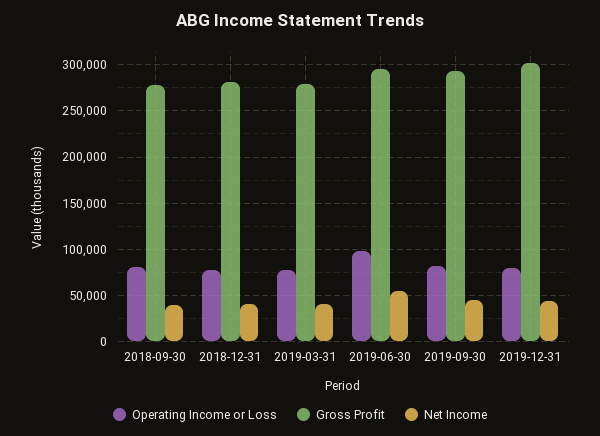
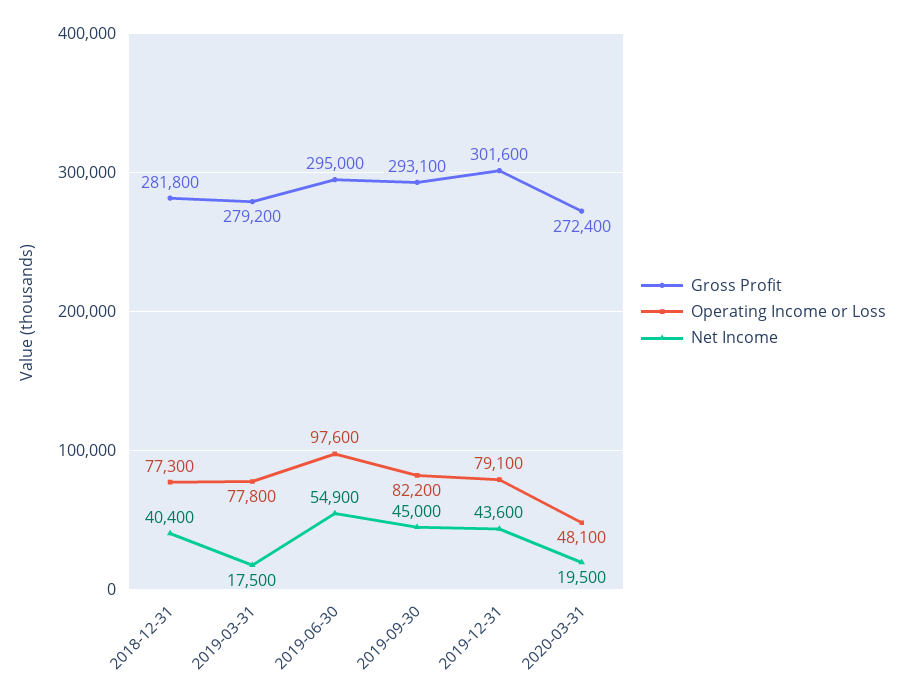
Operating Income or Loss, 2018-09-30: 80000 -> none
Gross Profit, 2018-09-30: 280000 -> none
Net Income, 2018-09-30: 40000 -> none
Net Income, 2019-03-31: 40000 -> 17500
Gross Profit, 2020-03-31: none -> 272400
Operating Income or Loss, 2020-03-31: none -> 48100
Net Income, 2020-03-31: none -> 19500

